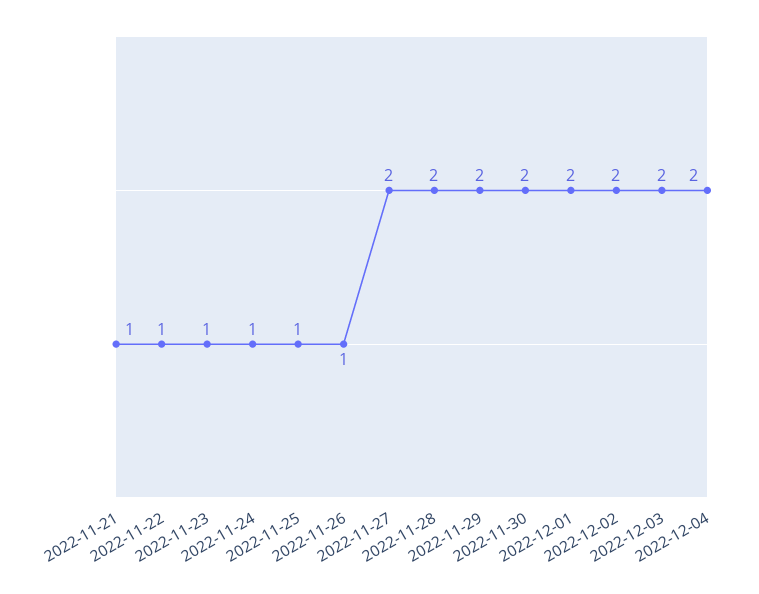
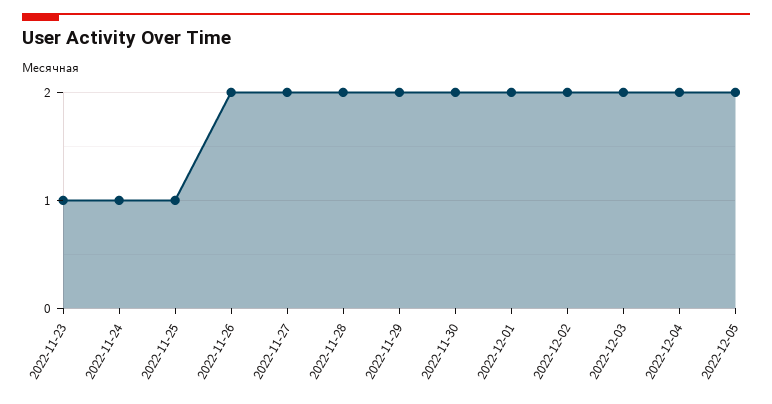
2022-11-21: 1 -> none
2022-11-22: 1 -> none
2022-11-26: 1 -> 2
2022-12-05: none -> 2

